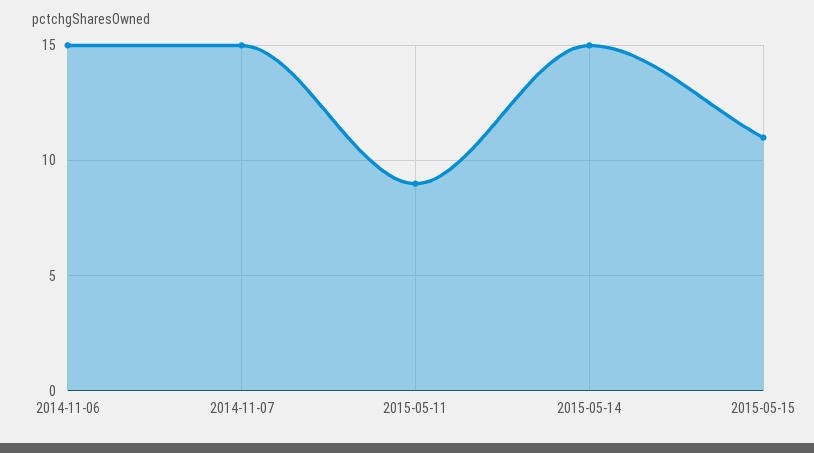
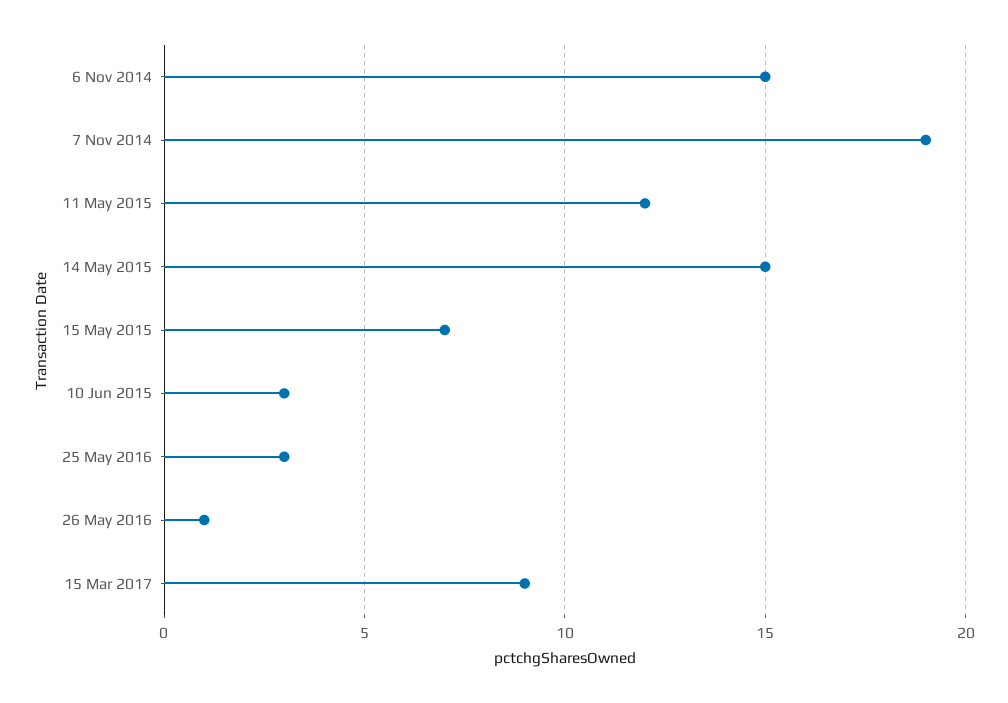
2014-11-07: 15 -> 19
2015-05-11: 9 -> 12
2015-05-15: 11 -> 7
10 Jun 2015: none -> 3
25 May 2016: none -> 3
26 May 2016: none -> 1
15 Mar 2017: none -> 9

